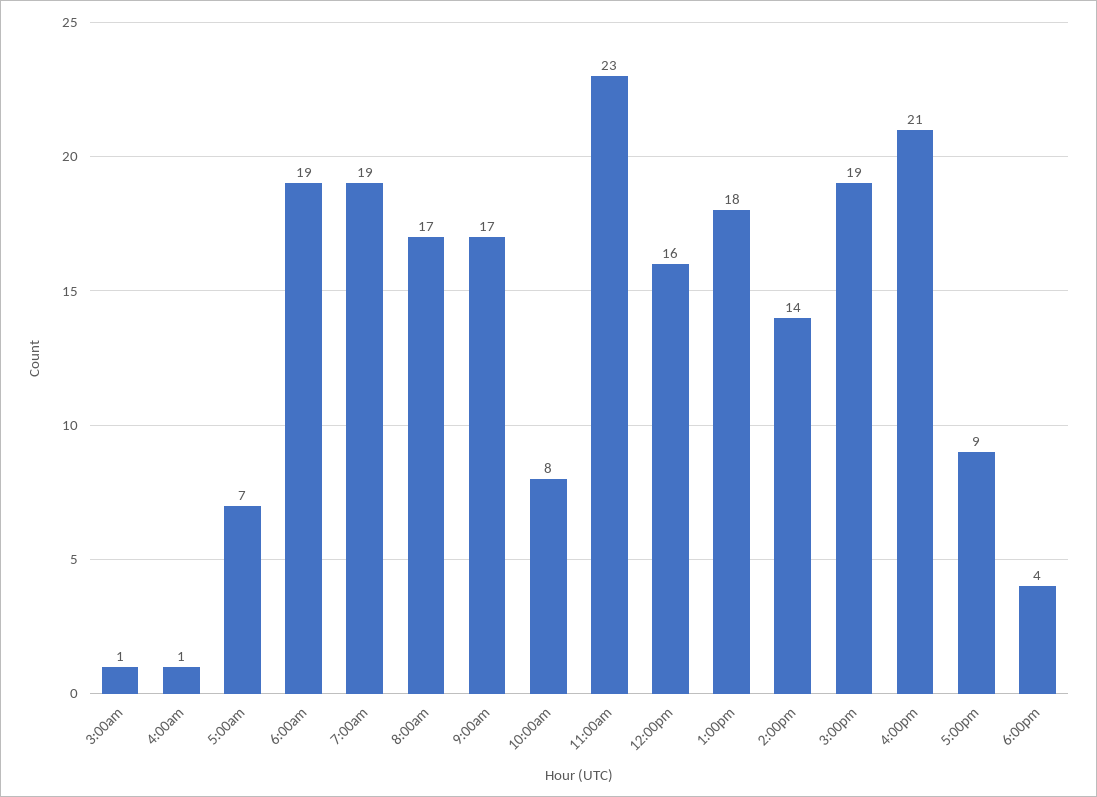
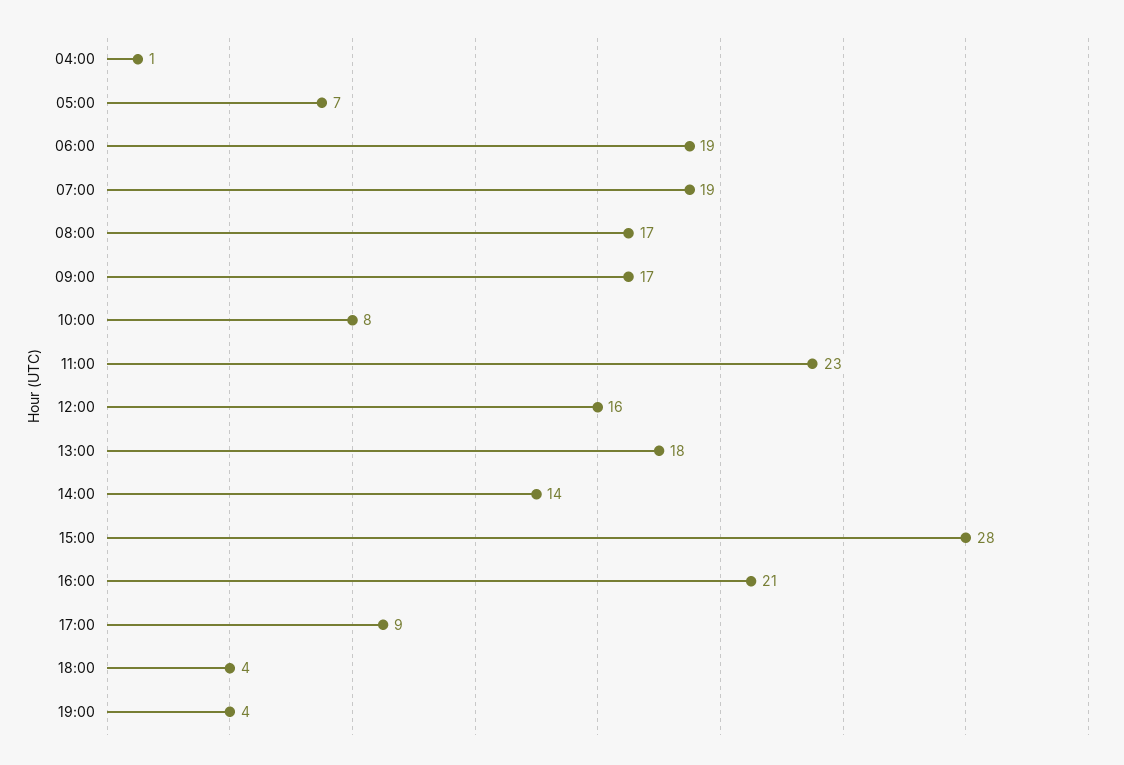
3:00am: 1 -> none
3:00pm: 19 -> 28
19:00: none -> 4

